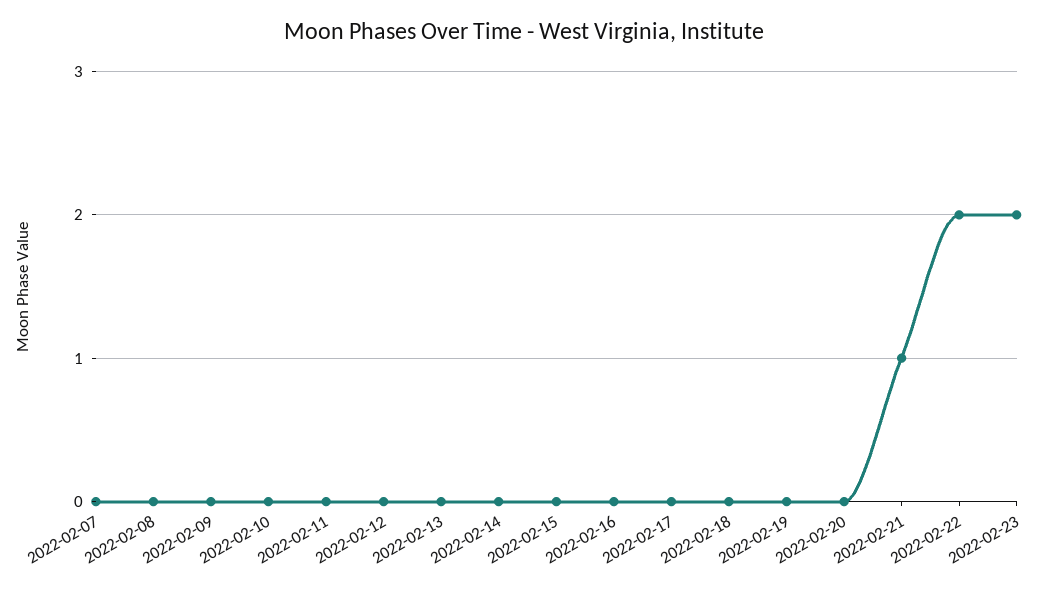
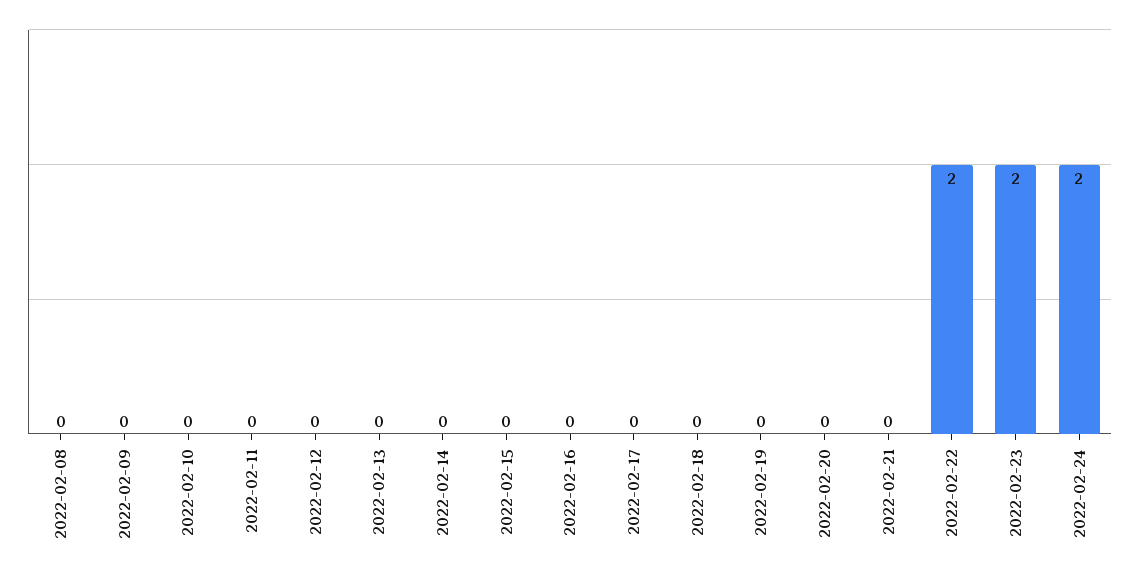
2022-02-07: 0 -> none
2022-02-21: 1 -> 0
2022-02-24: none -> 2

